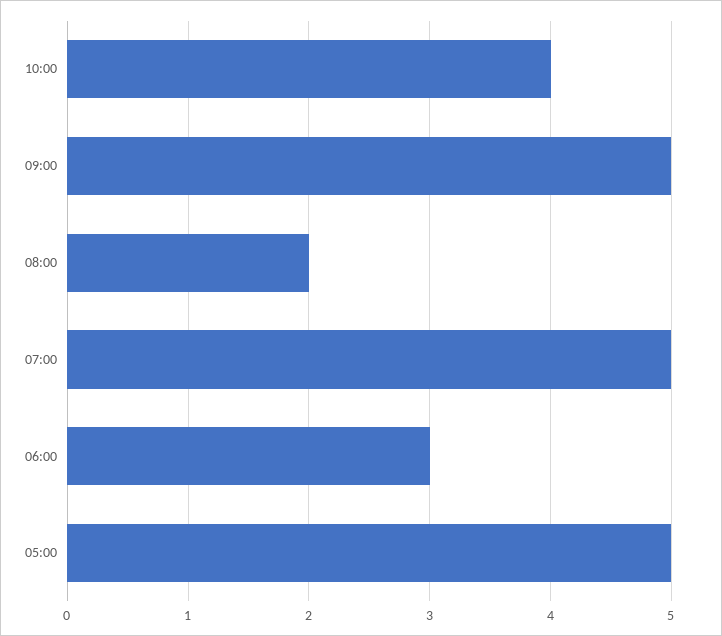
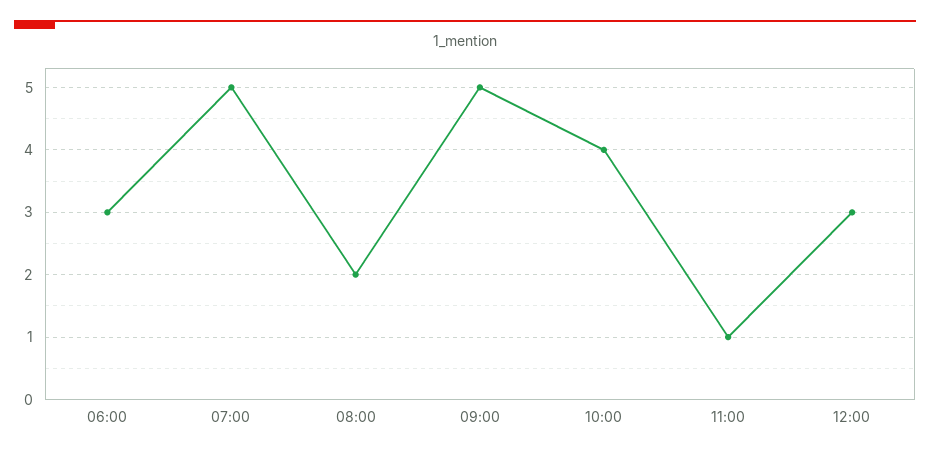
05:00: 5 -> none
11:00: none -> 1
12:00: none -> 3

